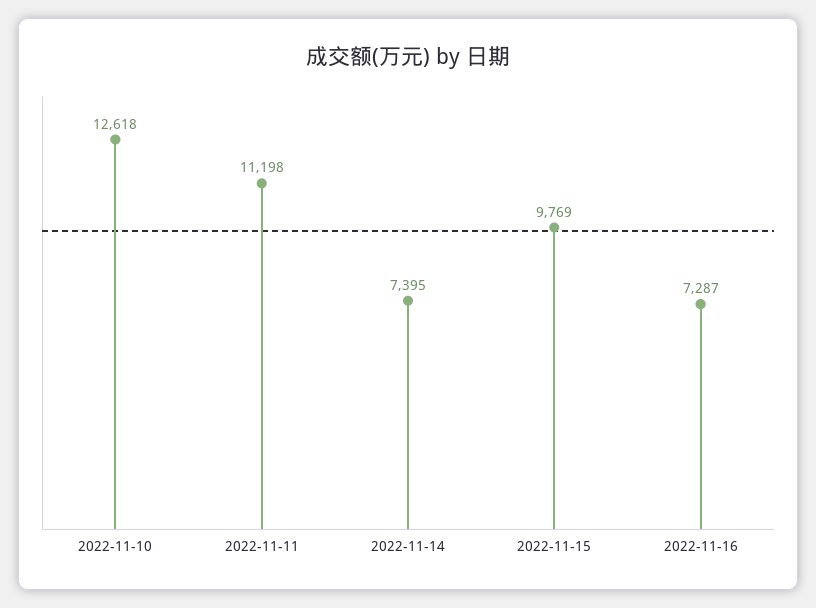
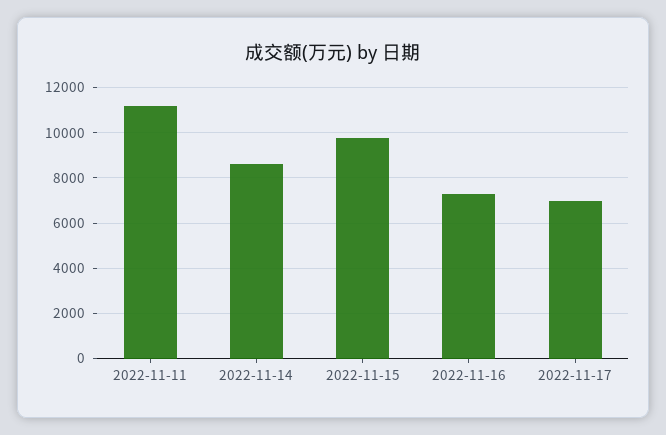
2022-11-10: 12618 -> none
2022-11-14: 7395 -> 8500
2022-11-17: none -> 7000

